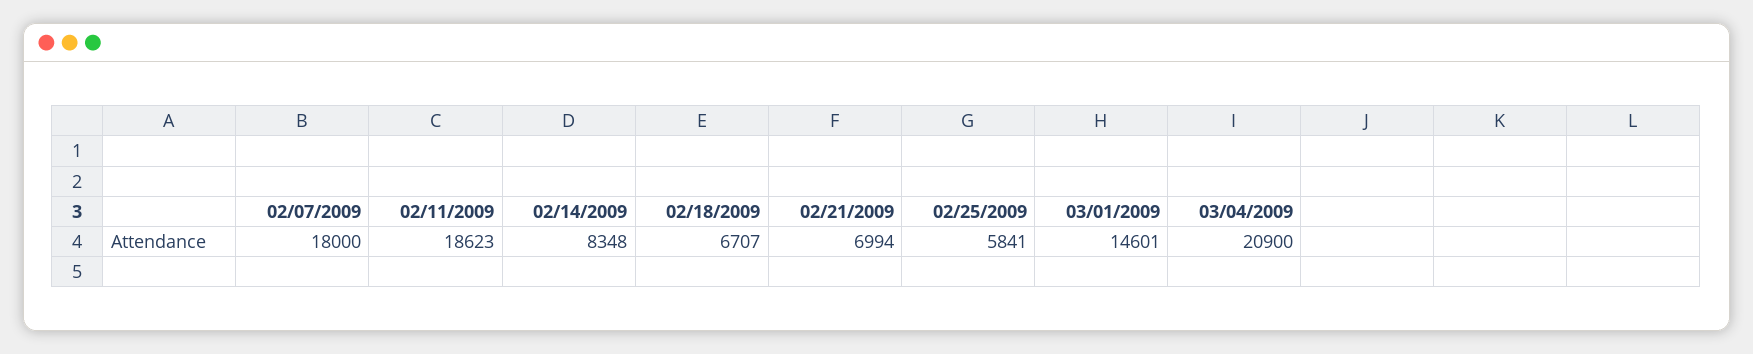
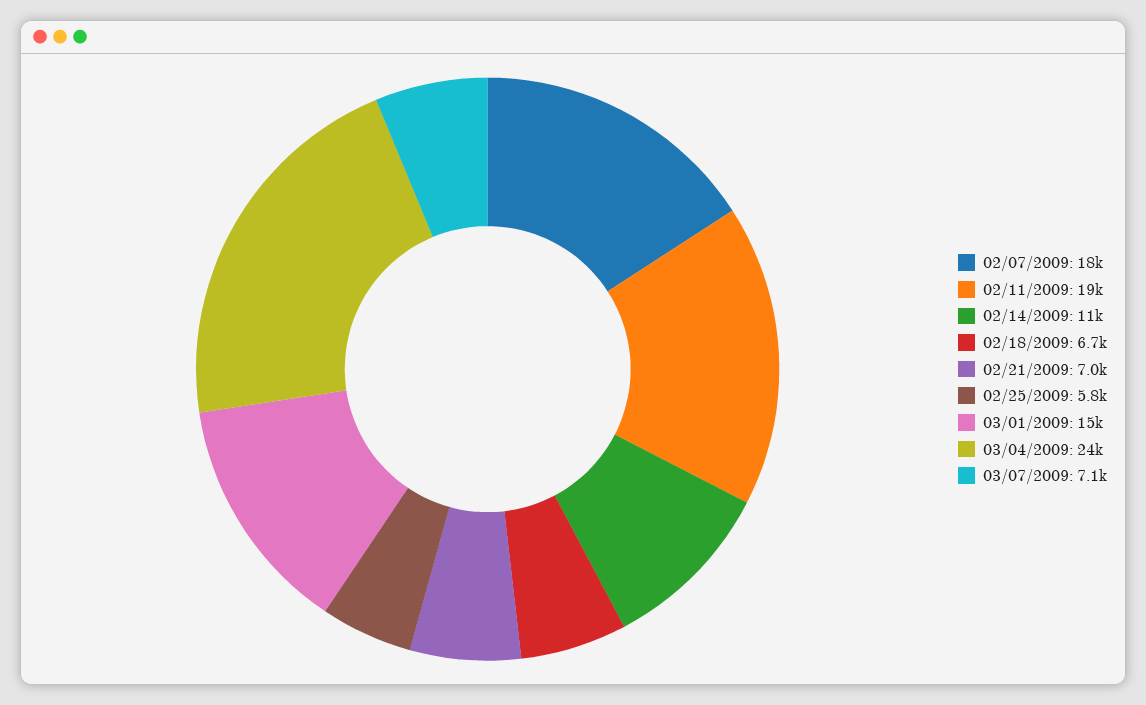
02/14/2009: 8348 -> 11000
03/04/2009: 20900 -> 24000
03/07/2009: none -> 7100

